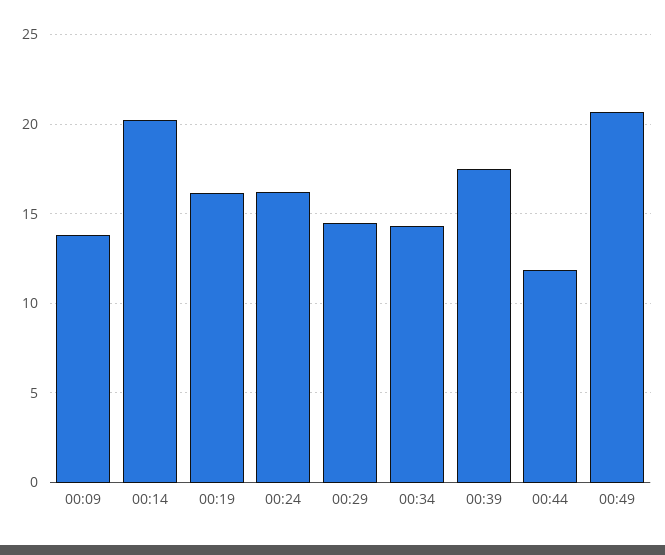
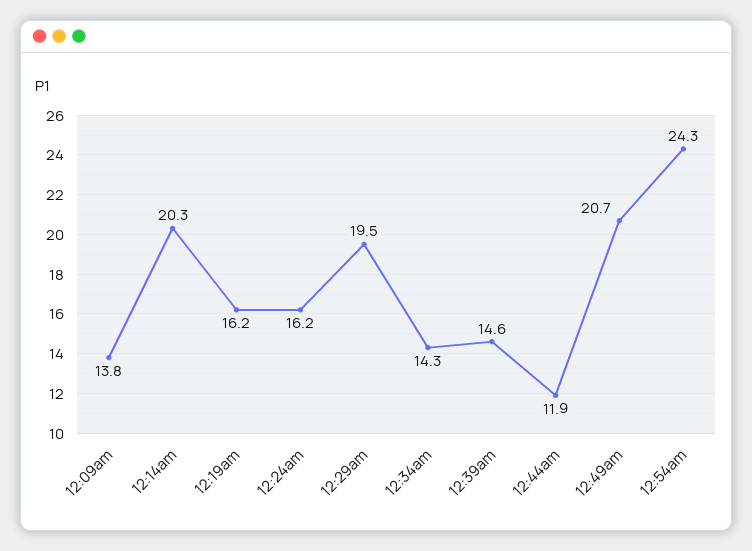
00:29: 14.5 -> 19.5
00:39: 17.5 -> 14.6
12:54am: none -> 24.3

